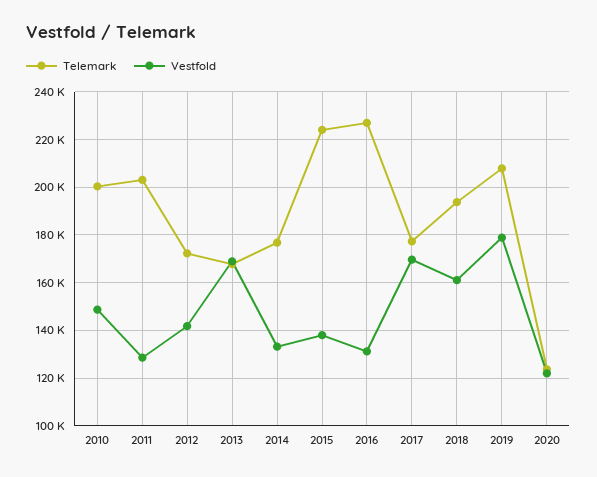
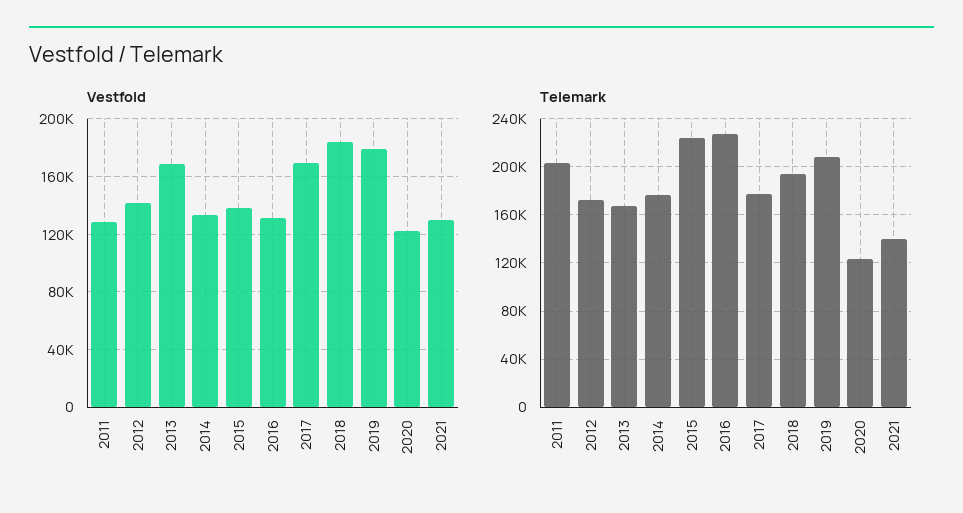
Telemark, 2010: 200000 -> none
Vestfold, 2010: 150000 -> none
Vestfold, 2018: 160000 -> 185000
Vestfold, 2021: none -> 130000
Telemark, 2021: none -> 140000

